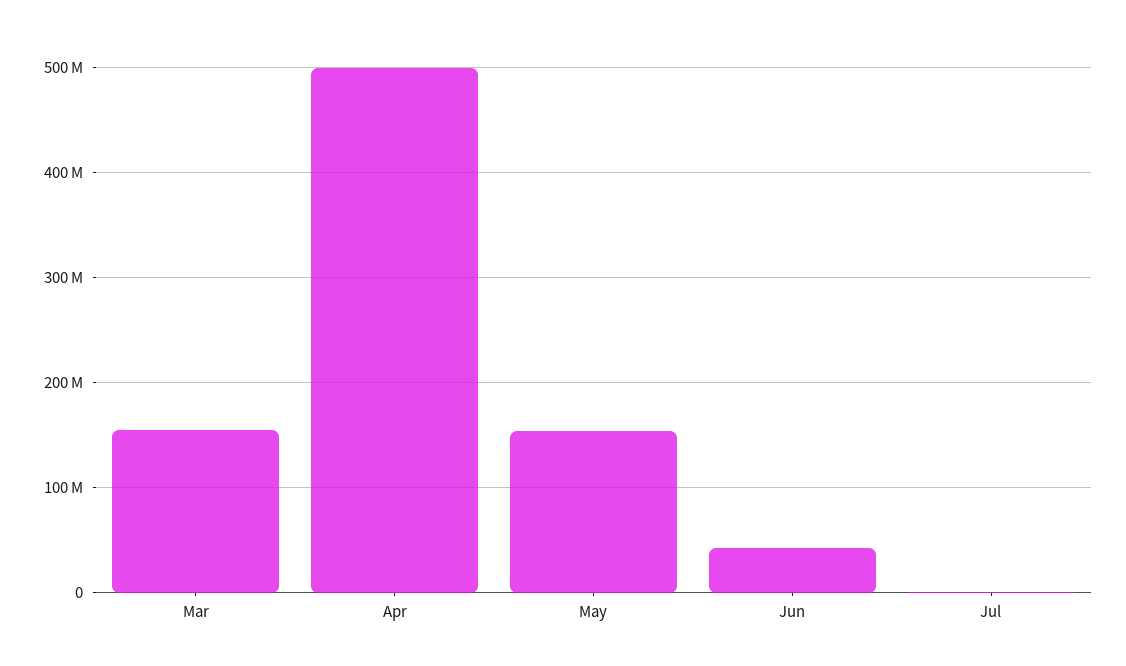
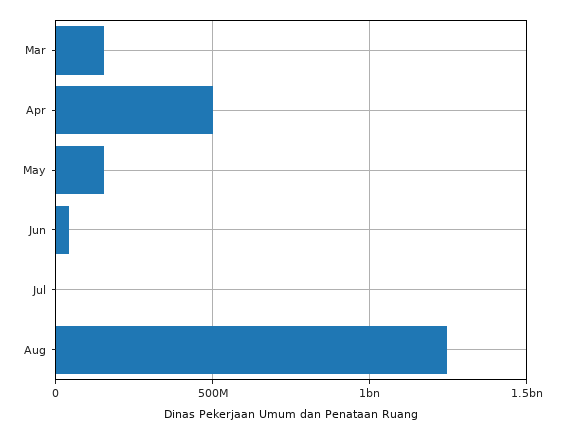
Aug: none -> 1250000000

